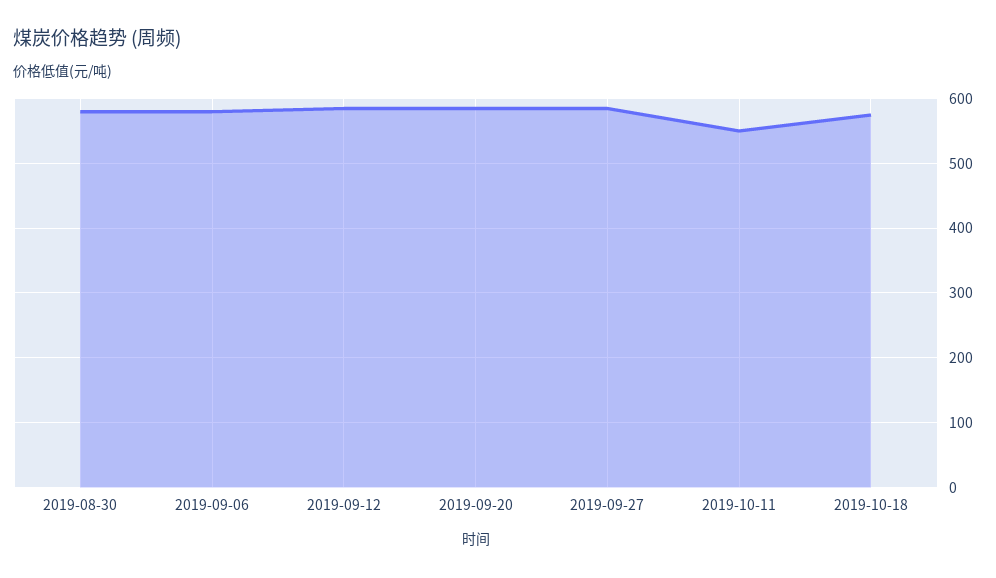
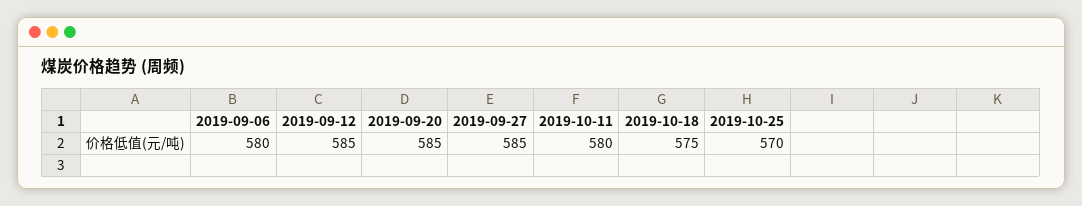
2019-08-30: 580 -> none
2019-10-11: 550 -> 580
2019-10-25: none -> 570

